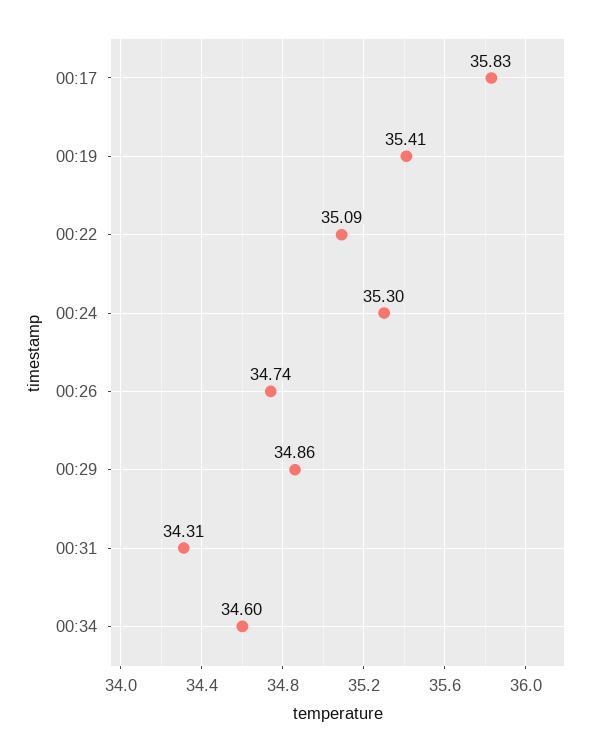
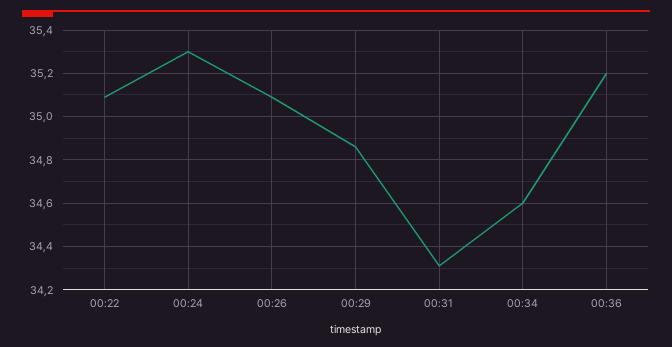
00:17: 35.83 -> none
00:19: 35.41 -> none
00:26: 34.74 -> 35.1
00:36: none -> 35.2

